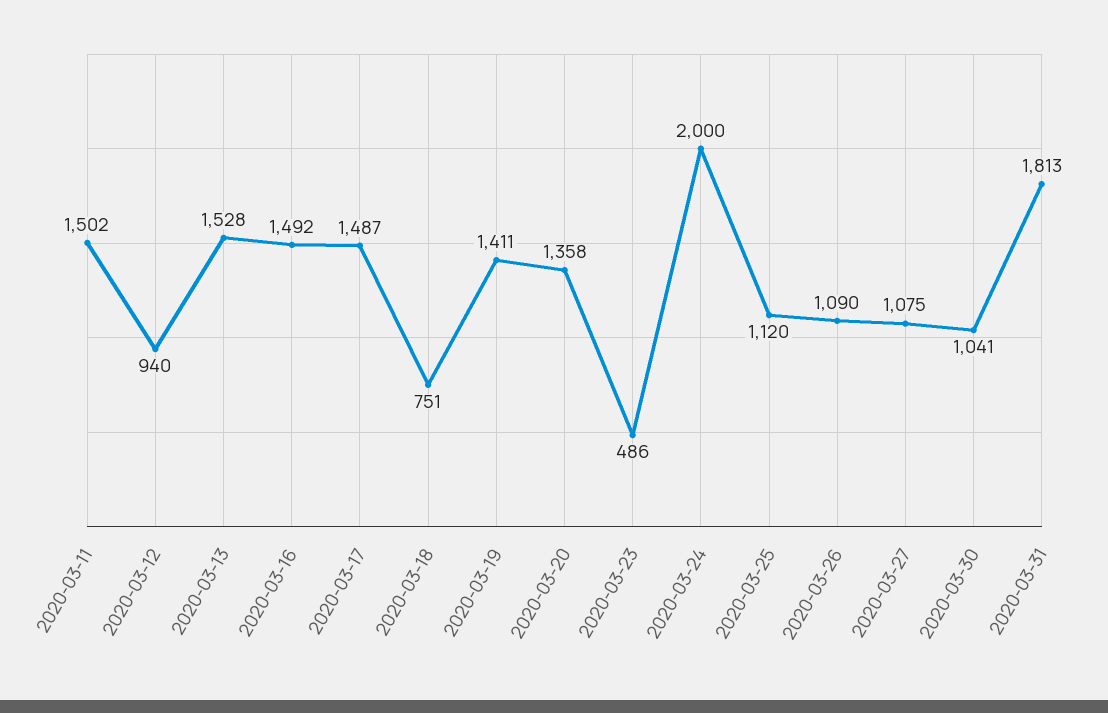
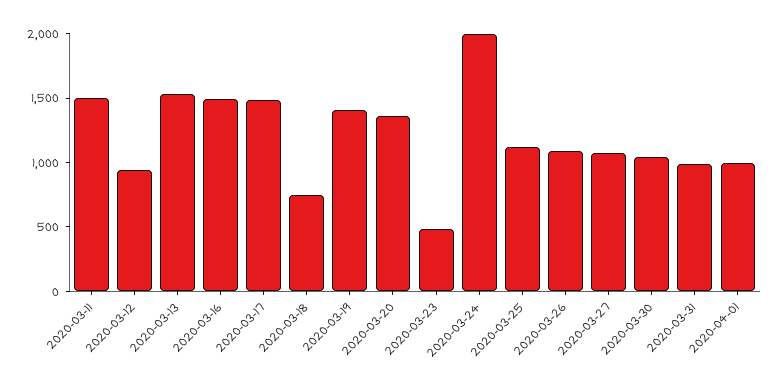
2020-03-31: 1813 -> 1000
2020-04-01: none -> 1000

